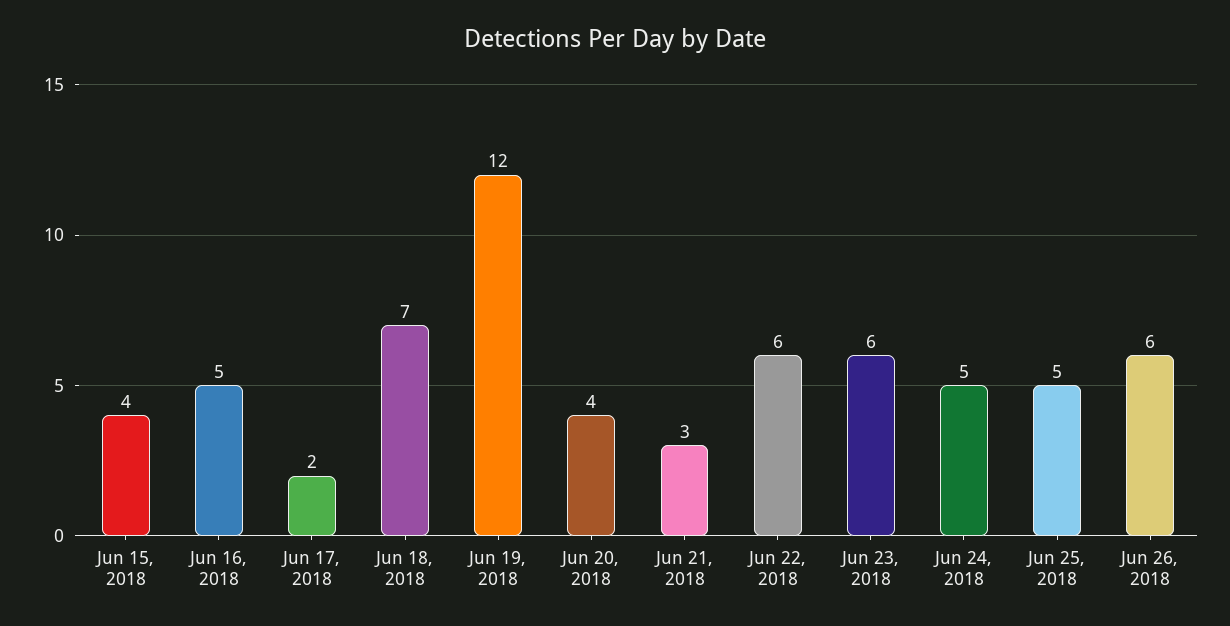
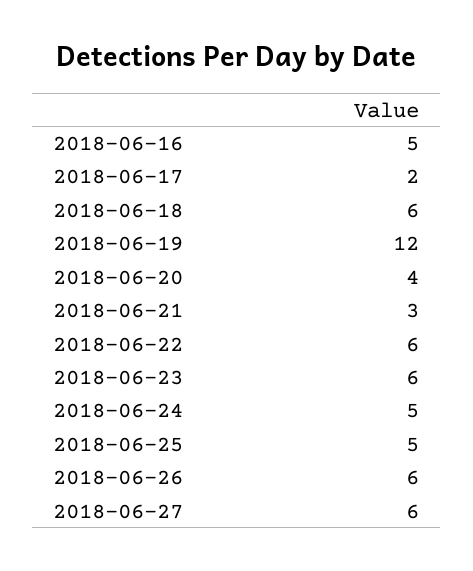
Jun 15, 2018: 4 -> none
Jun 18, 2018: 7 -> 6
2018-06-27: none -> 6

